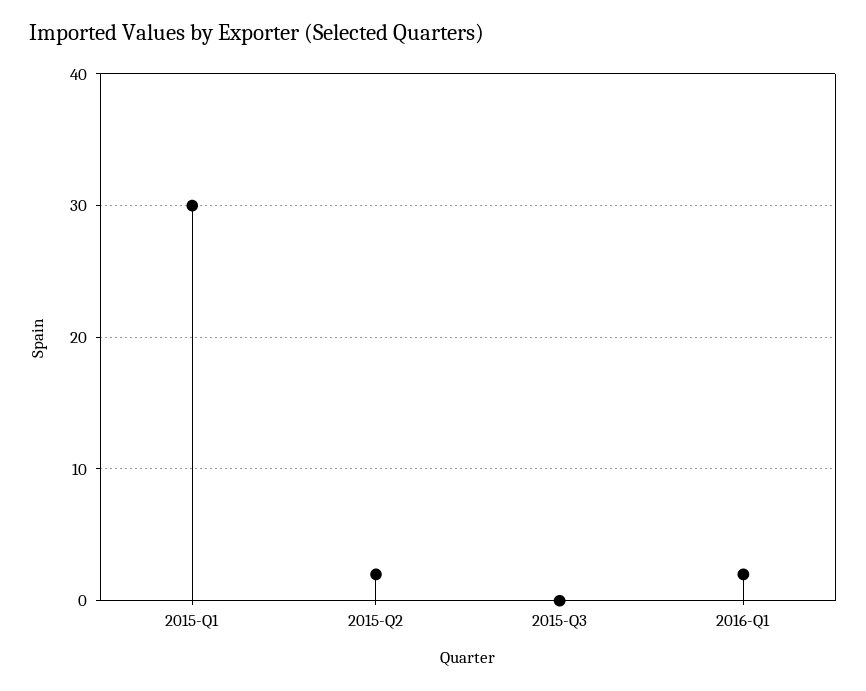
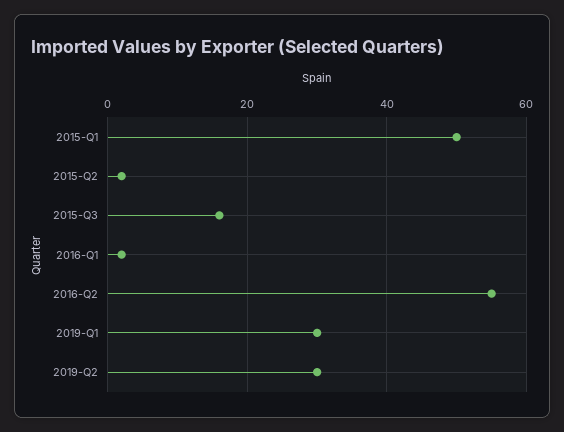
2015-Q1: 30 -> 50
2015-Q3: 0 -> 15
2016-Q2: none -> 55
2019-Q1: none -> 30
2019-Q2: none -> 30

